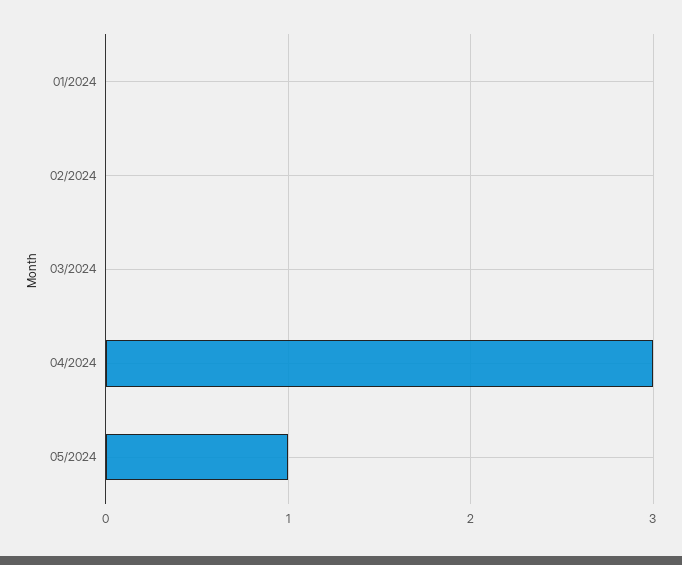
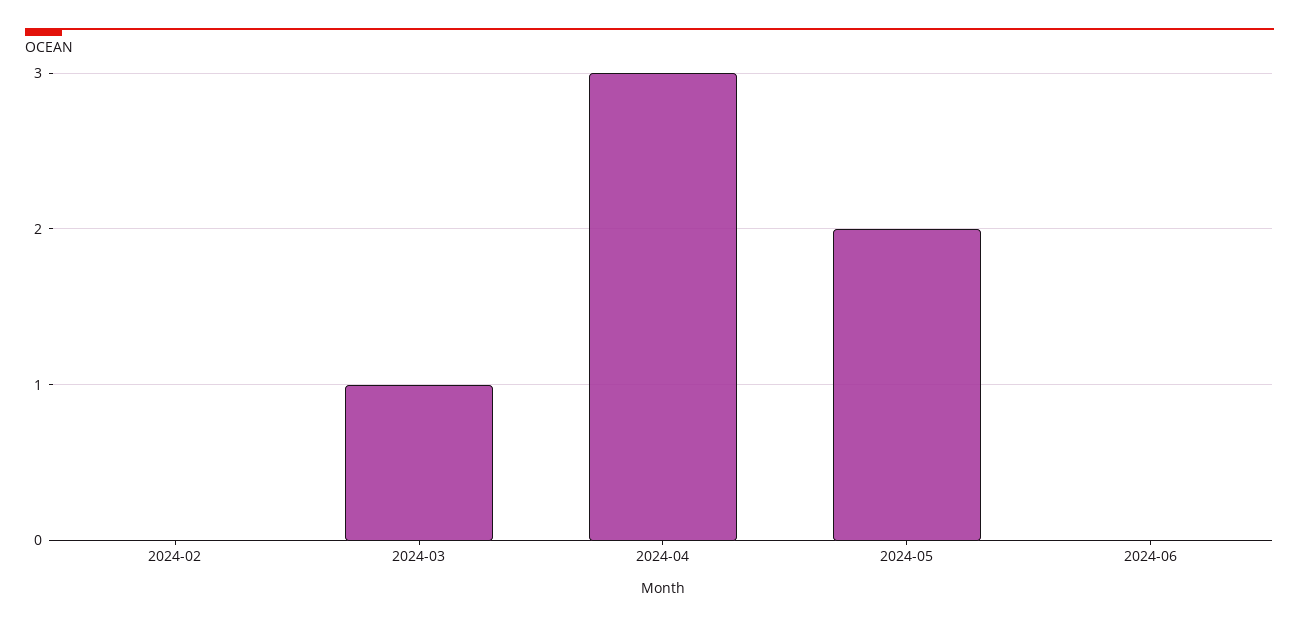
01/2024: 0 -> none
03/2024: 0 -> 1
05/2024: 1 -> 2
2024-06: none -> 0

